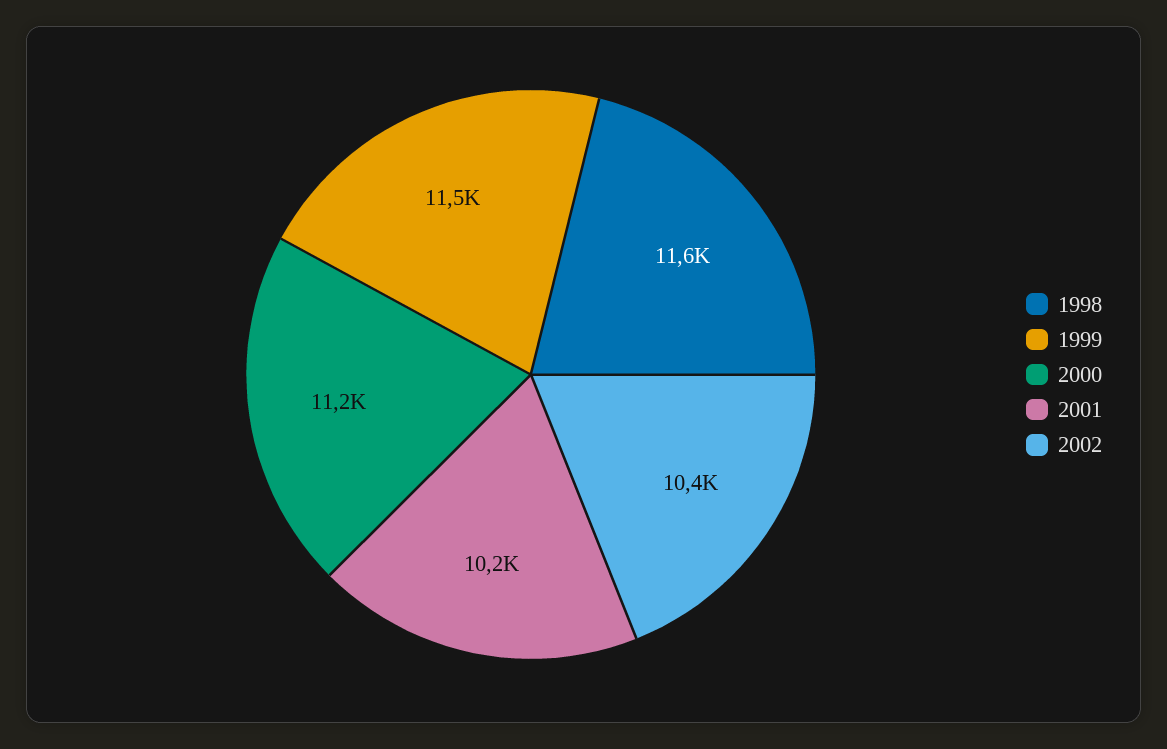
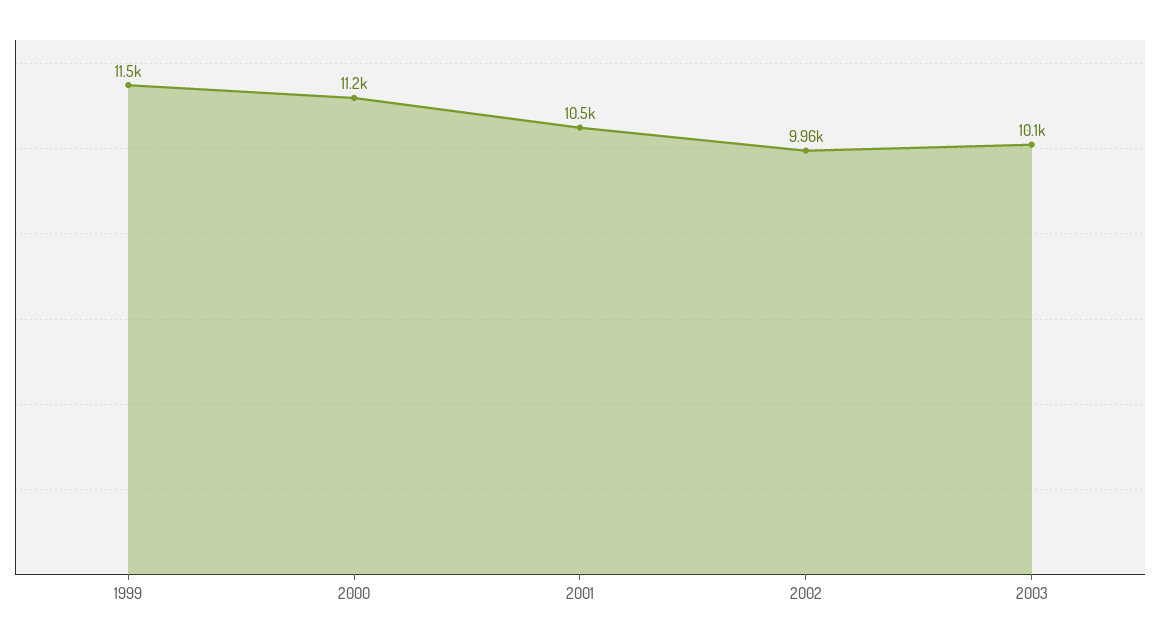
1998: 11600 -> none
2001: 10200 -> 10500
2002: 10400 -> 9960
2003: none -> 10100

